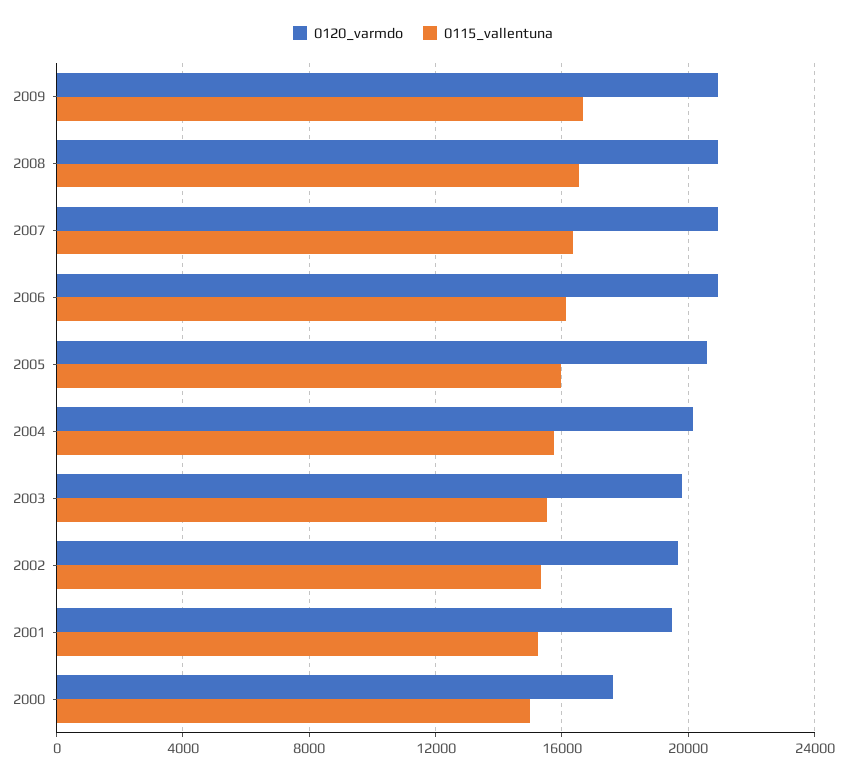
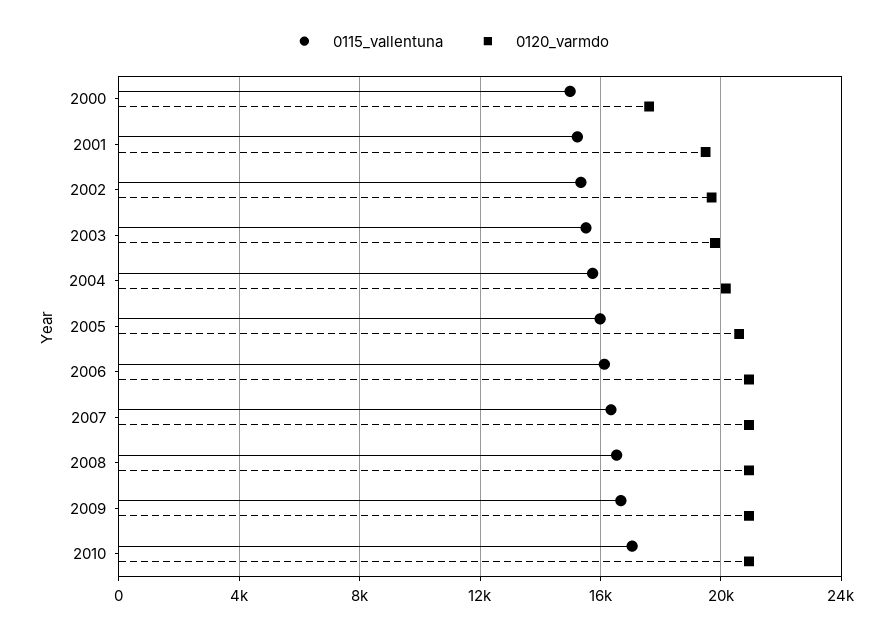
0115_vallentuna, 2010: none -> 17000
0120_varmdo, 2010: none -> 21000

